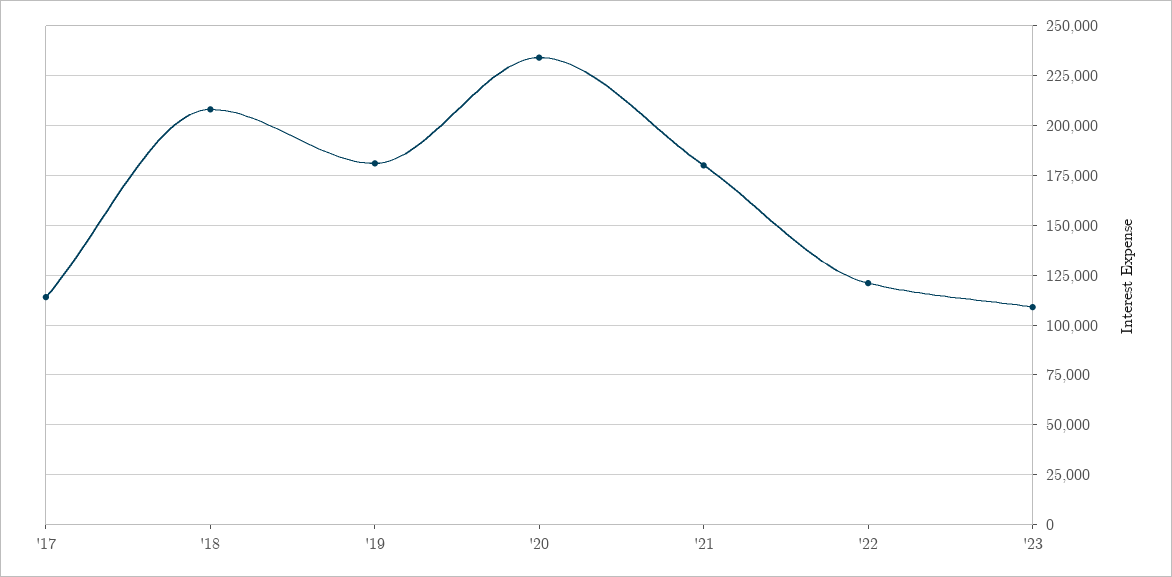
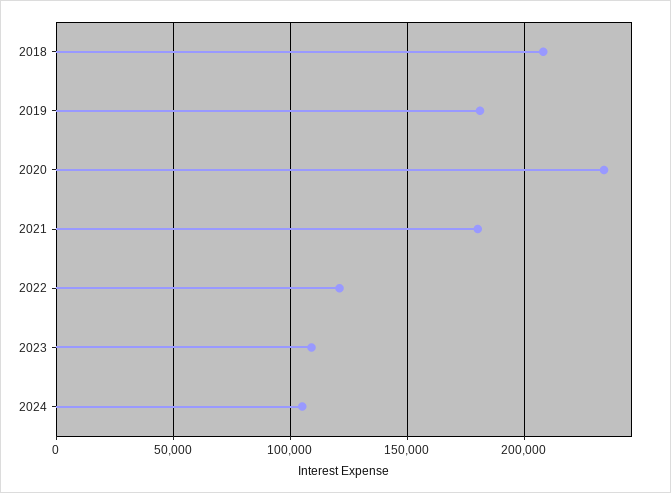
'17: 115000 -> none
2024: none -> 105000

